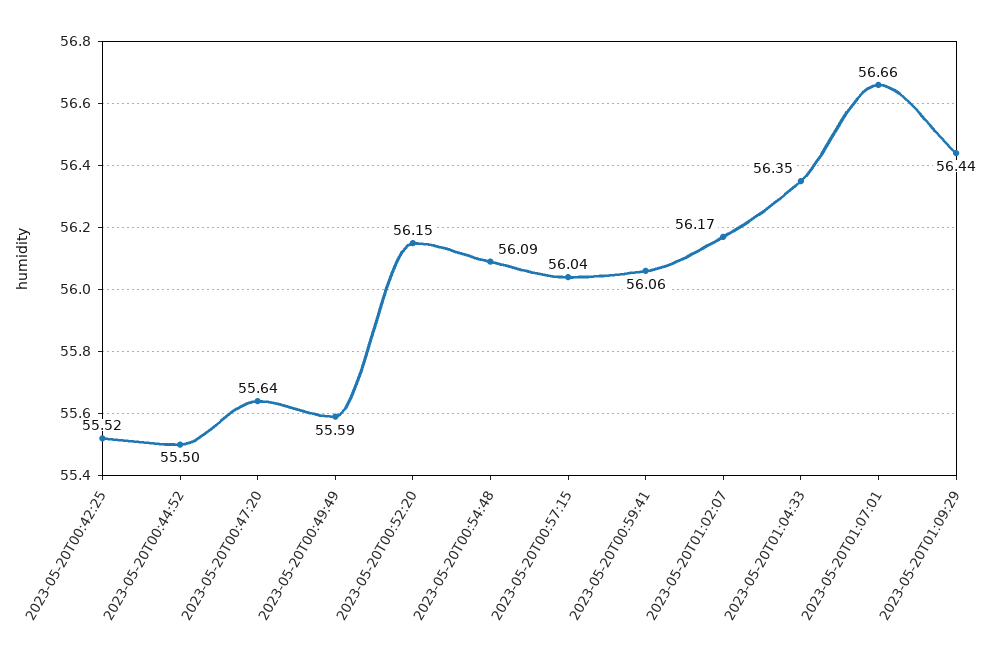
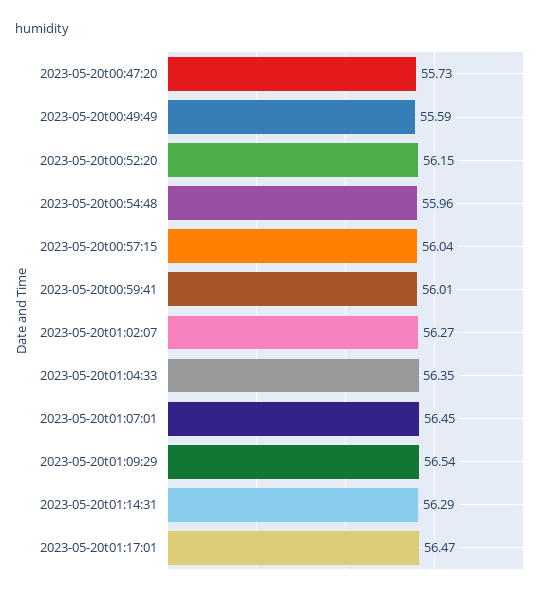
2023-05-20T00:42:25: 55.52 -> none
2023-05-20T00:44:52: 55.5 -> none
2023-05-20T00:47:20: 55.64 -> 55.73
2023-05-20T00:54:48: 56.09 -> 55.96
2023-05-20T00:59:41: 56.06 -> 56.01
2023-05-20T01:02:07: 56.17 -> 56.27
2023-05-20T01:07:01: 56.66 -> 56.45
2023-05-20T01:09:29: 56.44 -> 56.54
2023-05-20t01:14:31: none -> 56.29
2023-05-20t01:17:01: none -> 56.47

